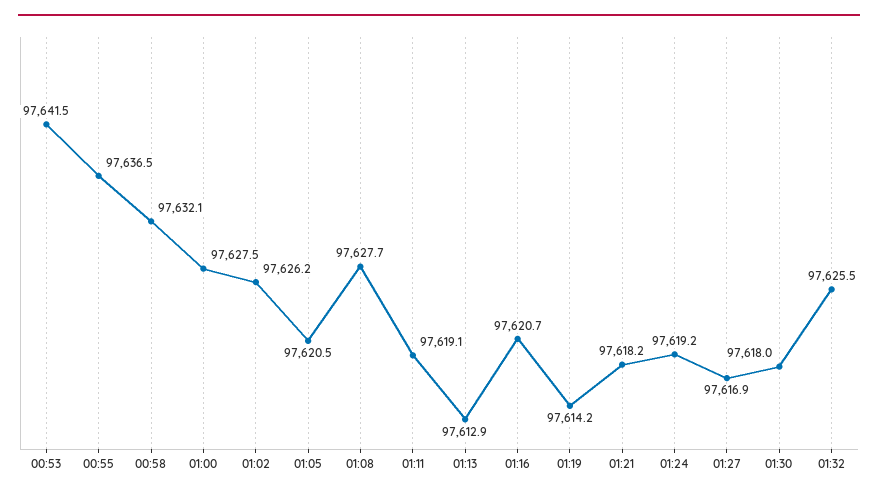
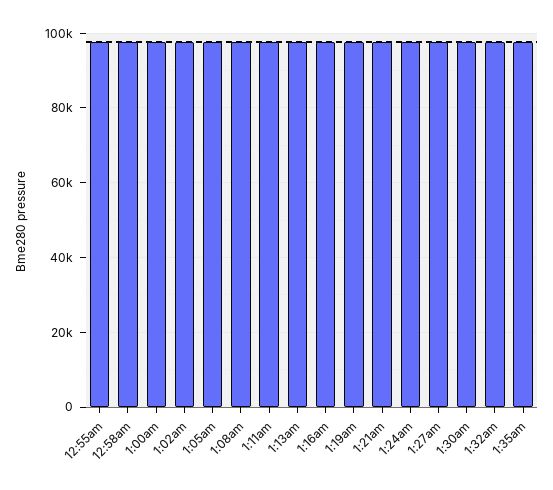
00:53: 97641.5 -> none
1:35am: none -> 98000

